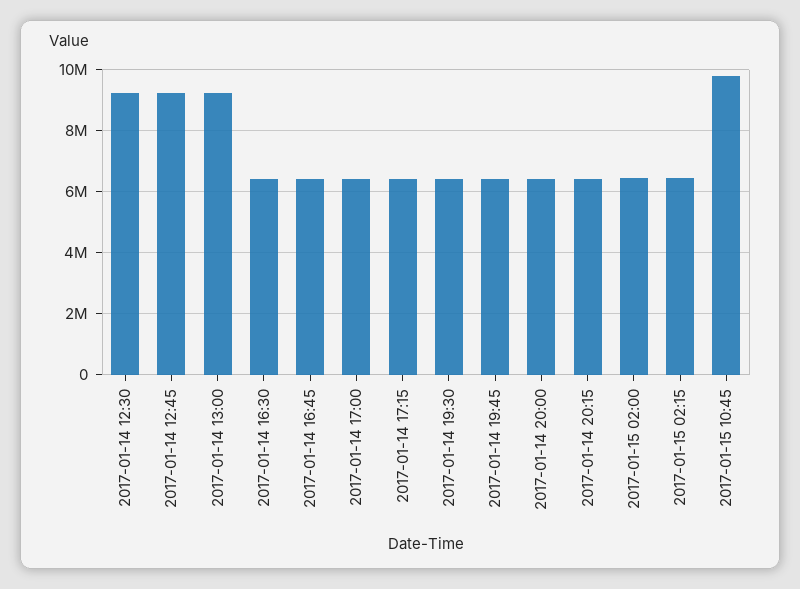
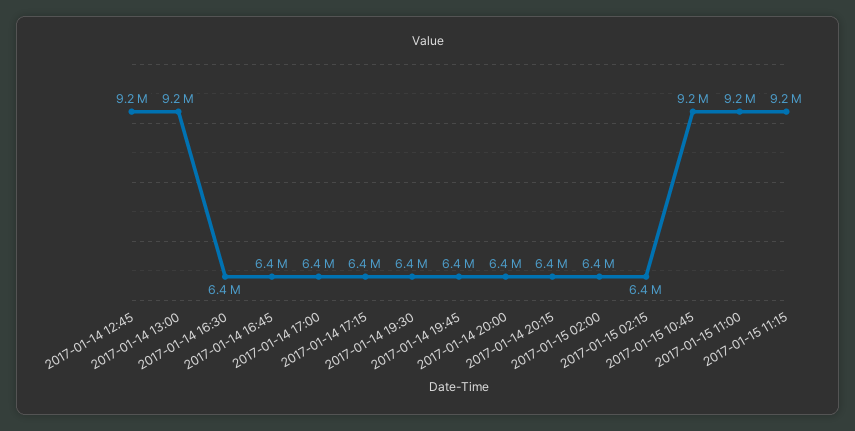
2017-01-14 12:30: 9200000 -> none
2017-01-15 10:45: 9800000 -> 9200000
2017-01-15 11:00: none -> 9200000
2017-01-15 11:15: none -> 9200000

